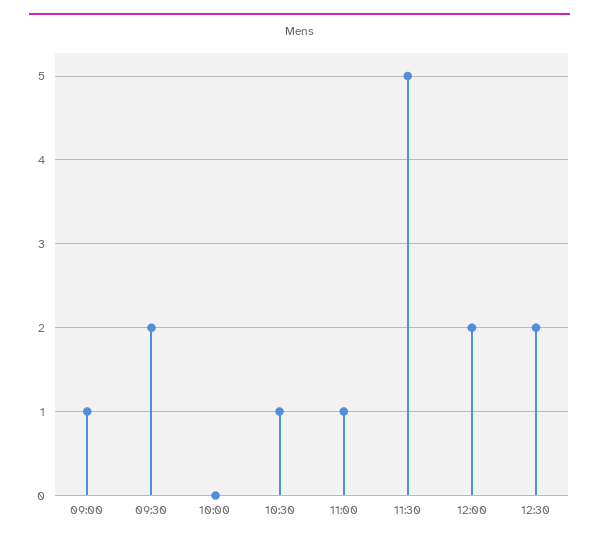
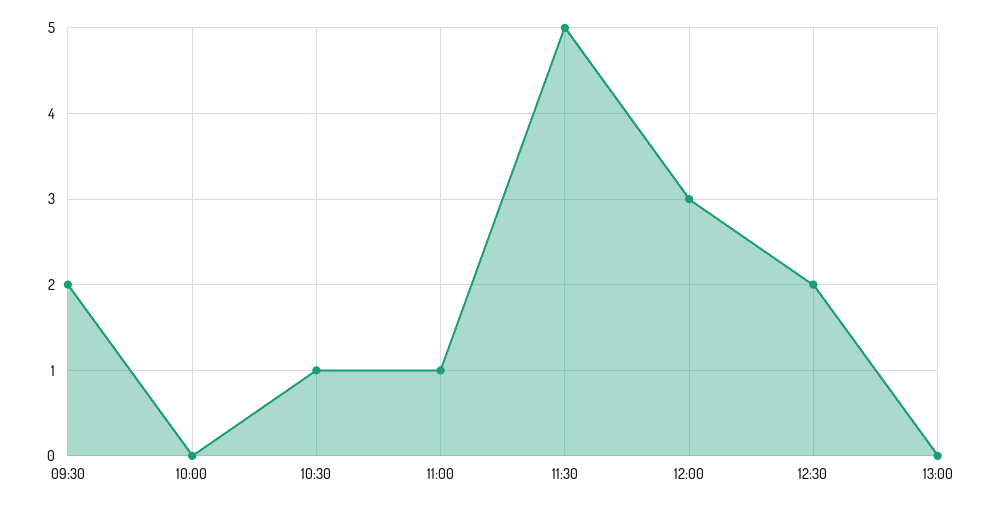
09:00: 1 -> none
12:00: 2 -> 3
13:00: none -> 0

